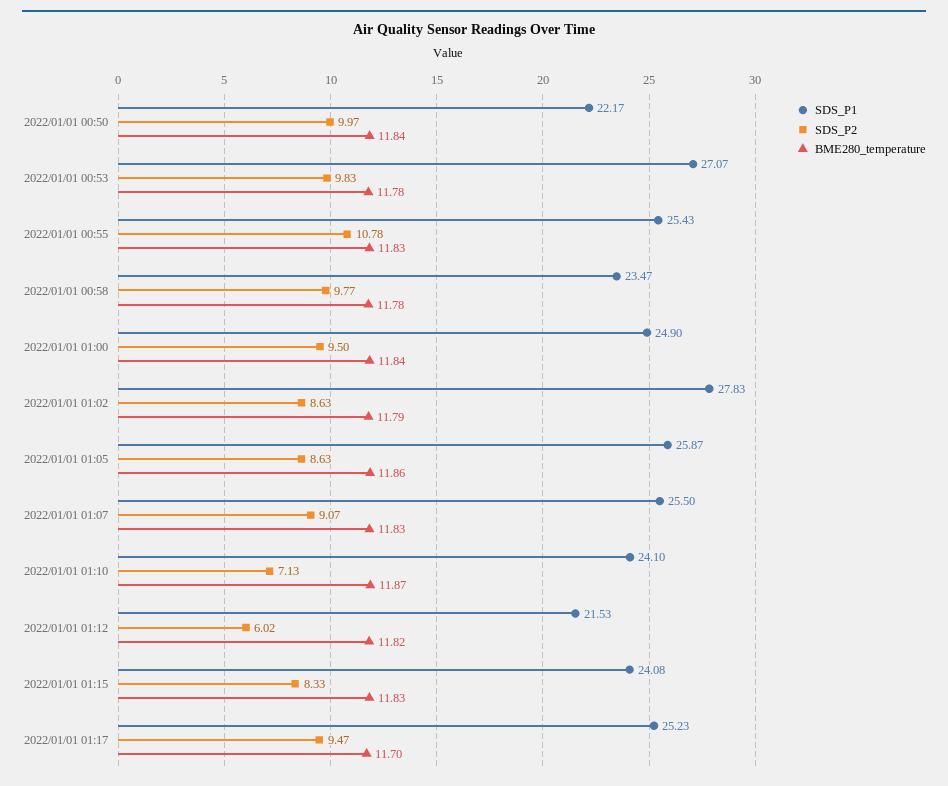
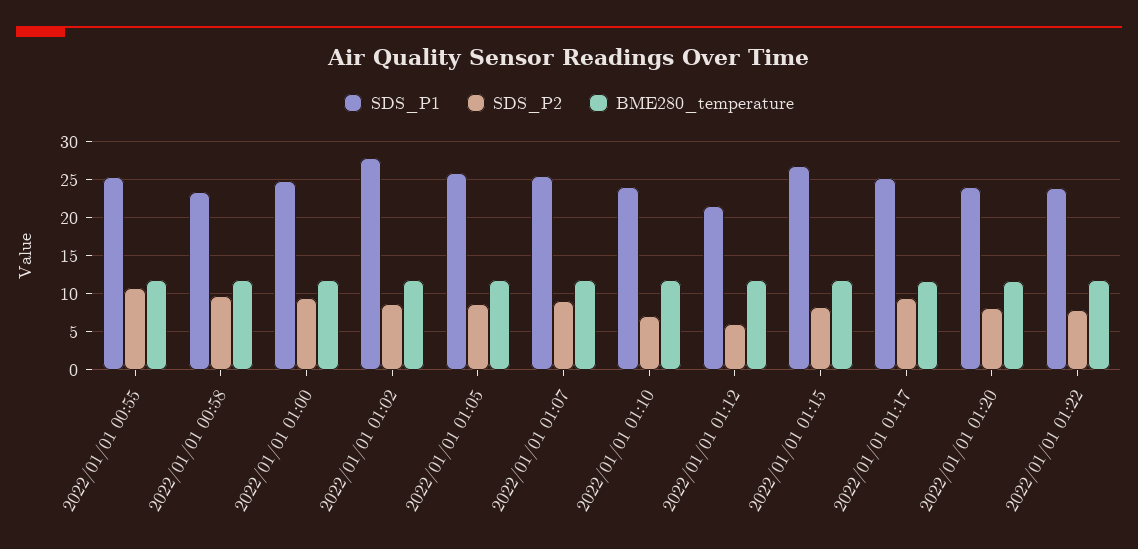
SDS_P1, 2022/01/01 00:50: 22.17 -> none
SDS_P2, 2022/01/01 00:50: 9.97 -> none
BME280_temperature, 2022/01/01 00:50: 11.84 -> none
SDS_P1, 2022/01/01 00:53: 27.07 -> none
SDS_P2, 2022/01/01 00:53: 9.83 -> none
BME280_temperature, 2022/01/01 00:53: 11.78 -> none
SDS_P1, 2022/01/01 01:15: 24.08 -> 27
SDS_P1, 2022/01/01 01:20: none -> 24
SDS_P2, 2022/01/01 01:20: none -> 8
BME280_temperature, 2022/01/01 01:20: none -> 12
SDS_P1, 2022/01/01 01:22: none -> 24
SDS_P2, 2022/01/01 01:22: none -> 8
BME280_temperature, 2022/01/01 01:22: none -> 12

